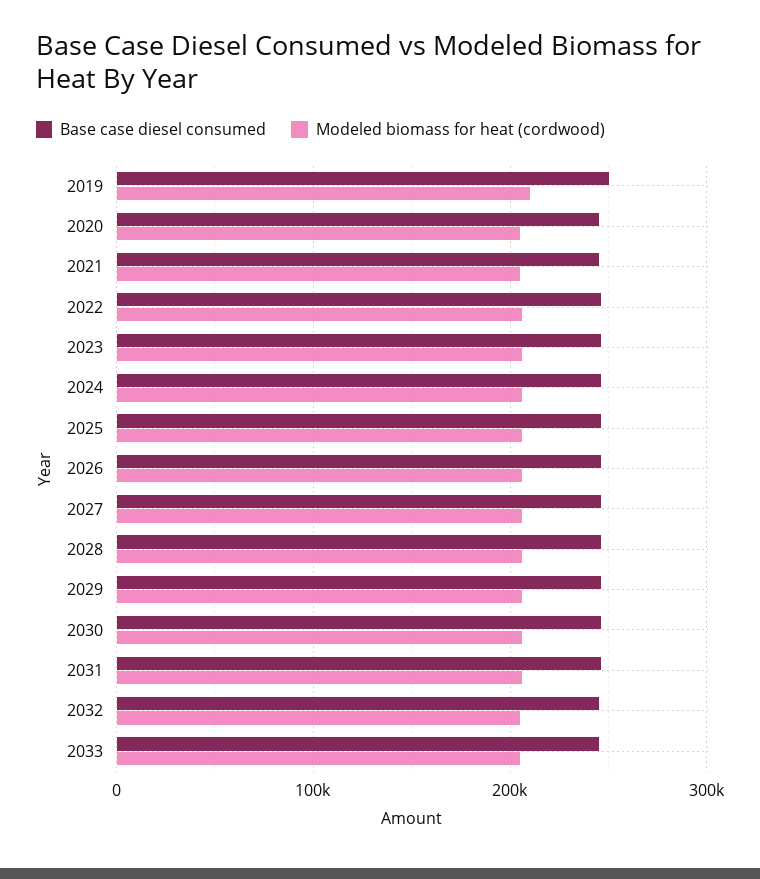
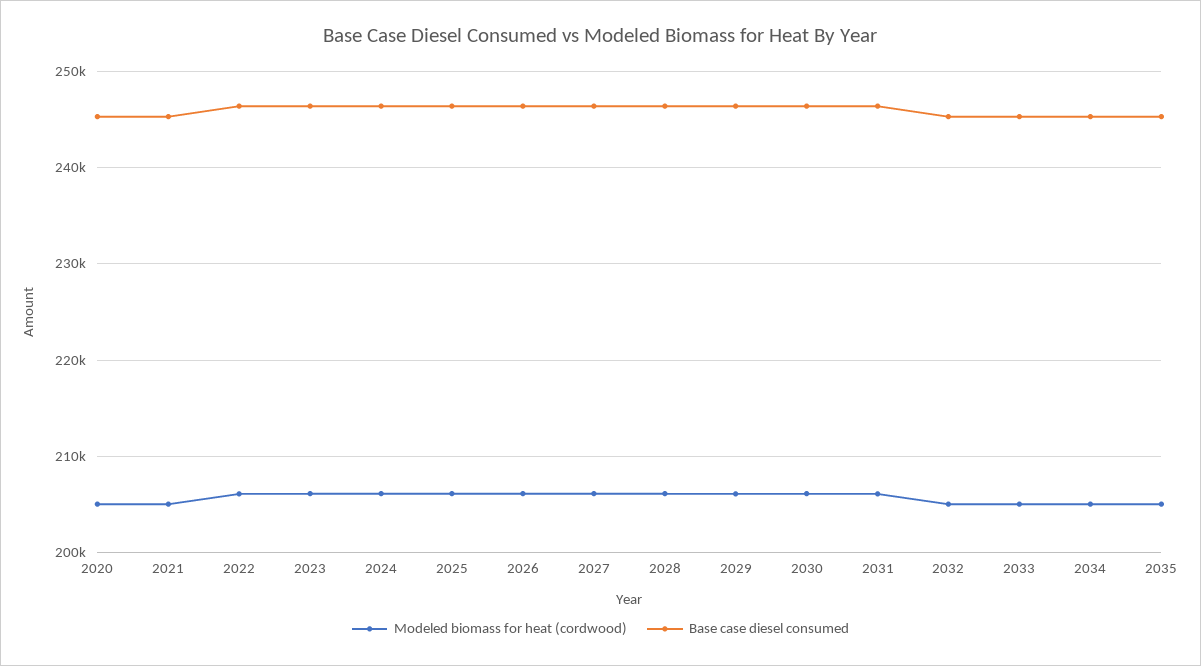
Base case diesel consumed, 2019: 250000 -> none
Modeled biomass for heat (cordwood), 2019: 210000 -> none
Modeled biomass for heat (cordwood), 2034: none -> 205000
Base case diesel consumed, 2034: none -> 245000
Modeled biomass for heat (cordwood), 2035: none -> 205000
Base case diesel consumed, 2035: none -> 245000

